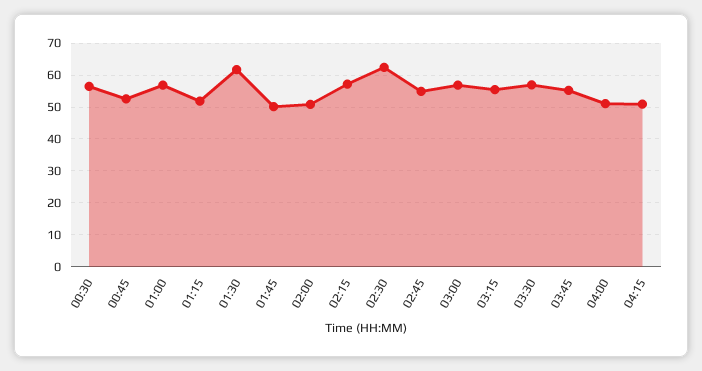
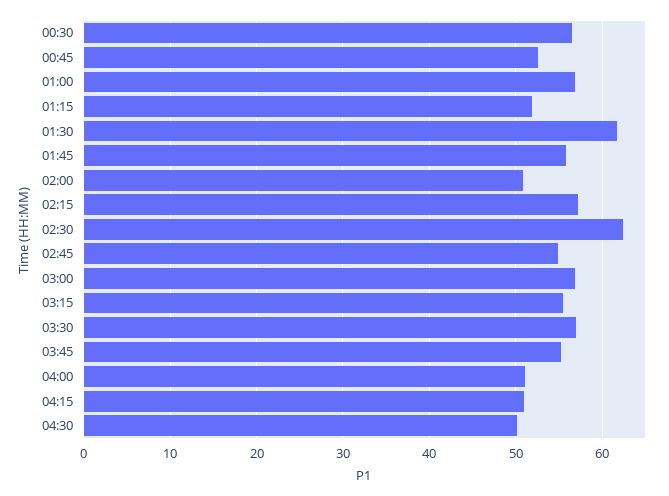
01:45: 50 -> 56
04:30: none -> 50

